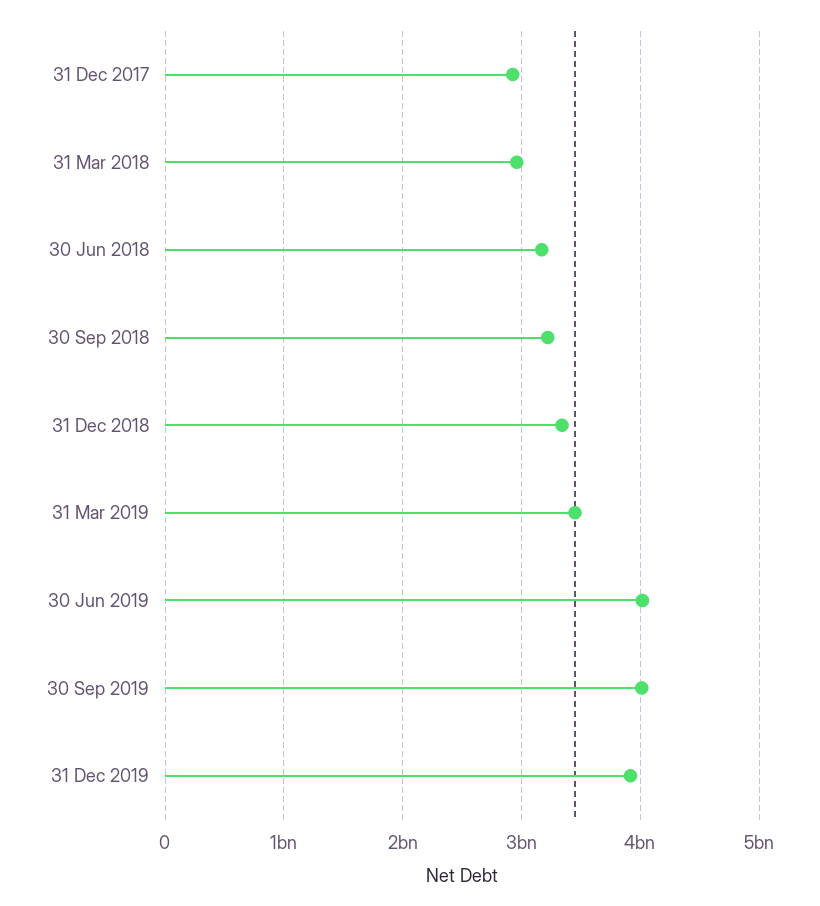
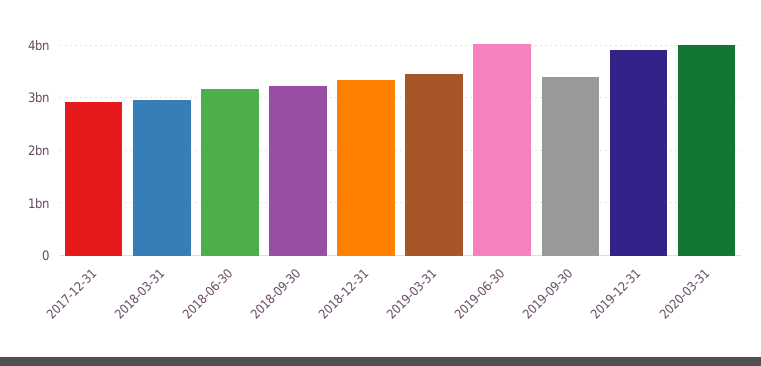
30 Sep 2019: 4000000000 -> 3400000000
2020-03-31: none -> 4000000000

